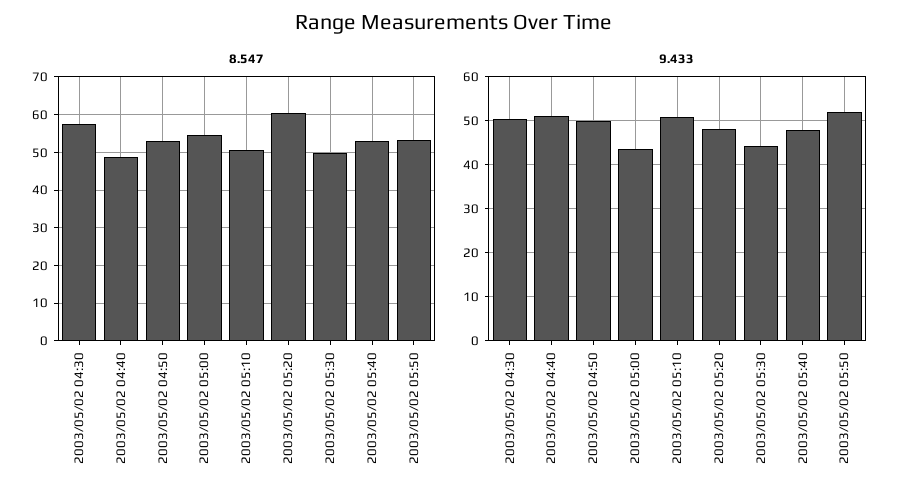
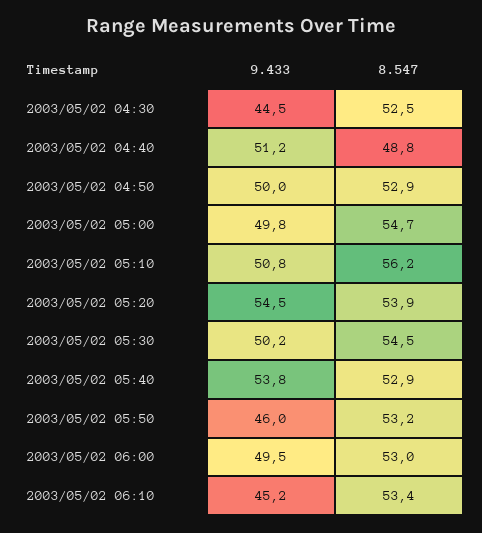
8.547, 2003/05/02 04:30: 58 -> 52.5
8.547, 2003/05/02 05:10: 50 -> 56.2
8.547, 2003/05/02 05:20: 60 -> 53.9
8.547, 2003/05/02 05:30: 50 -> 54.5
9.433, 2003/05/02 04:30: 50 -> 44.5
9.433, 2003/05/02 05:00: 44 -> 49.8
9.433, 2003/05/02 05:20: 48 -> 54.5
9.433, 2003/05/02 05:30: 44 -> 50.2
9.433, 2003/05/02 05:40: 48 -> 53.8
9.433, 2003/05/02 05:50: 52 -> 46
9.433, 2003/05/02 06:00: none -> 49.5
8.547, 2003/05/02 06:00: none -> 53
9.433, 2003/05/02 06:10: none -> 45.2
8.547, 2003/05/02 06:10: none -> 53.4

